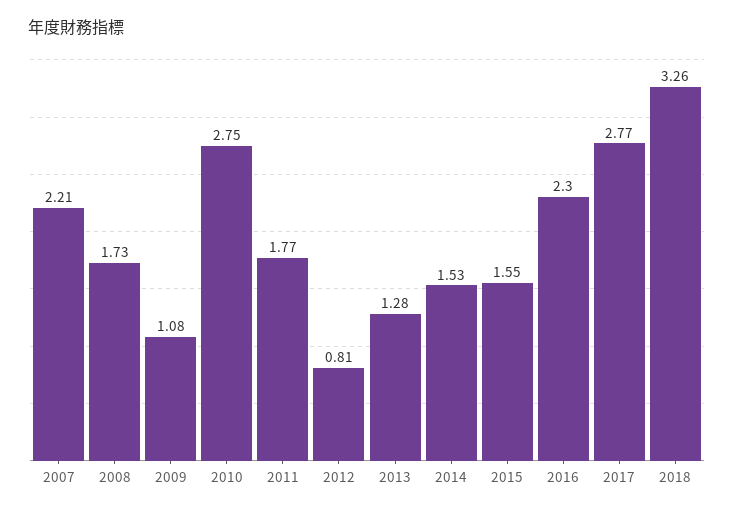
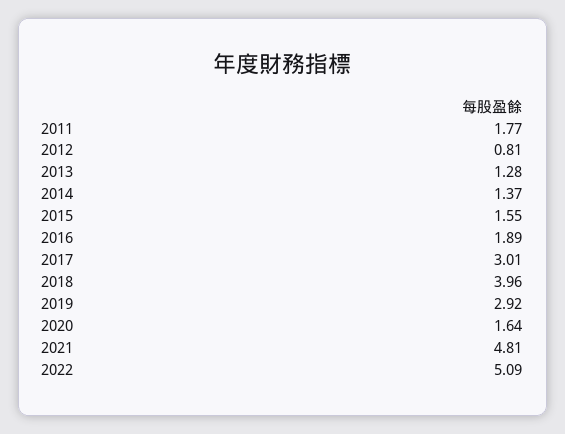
2007: 2.21 -> none
2008: 1.73 -> none
2009: 1.08 -> none
2010: 2.75 -> none
2014: 1.53 -> 1.37
2016: 2.3 -> 1.89
2017: 2.77 -> 3.01
2018: 3.26 -> 3.96
2019: none -> 2.92
2020: none -> 1.64
2021: none -> 4.81
2022: none -> 5.09

